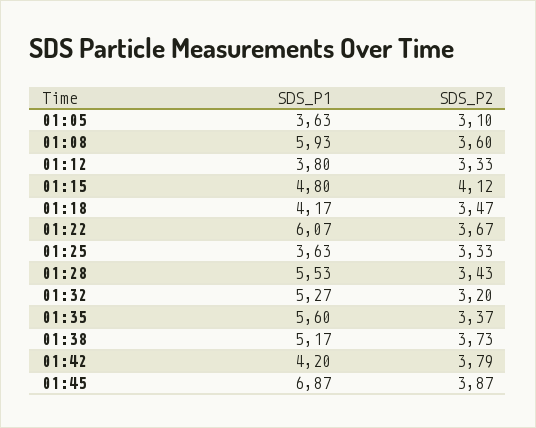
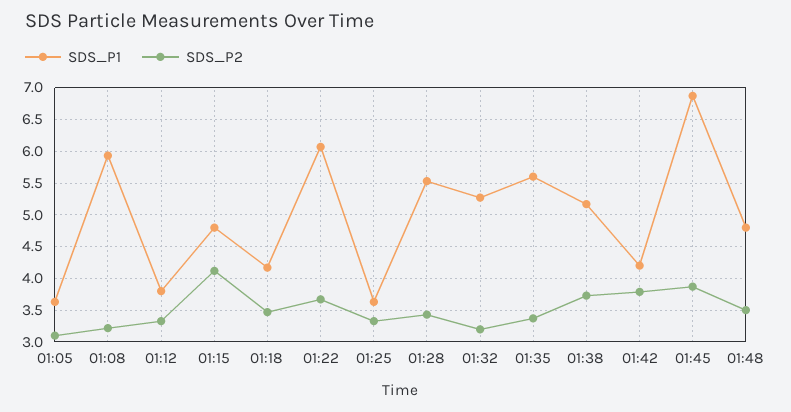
SDS_P2, 01:08: 3.6 -> 3.2
SDS_P1, 01:48: none -> 4.8
SDS_P2, 01:48: none -> 3.5

